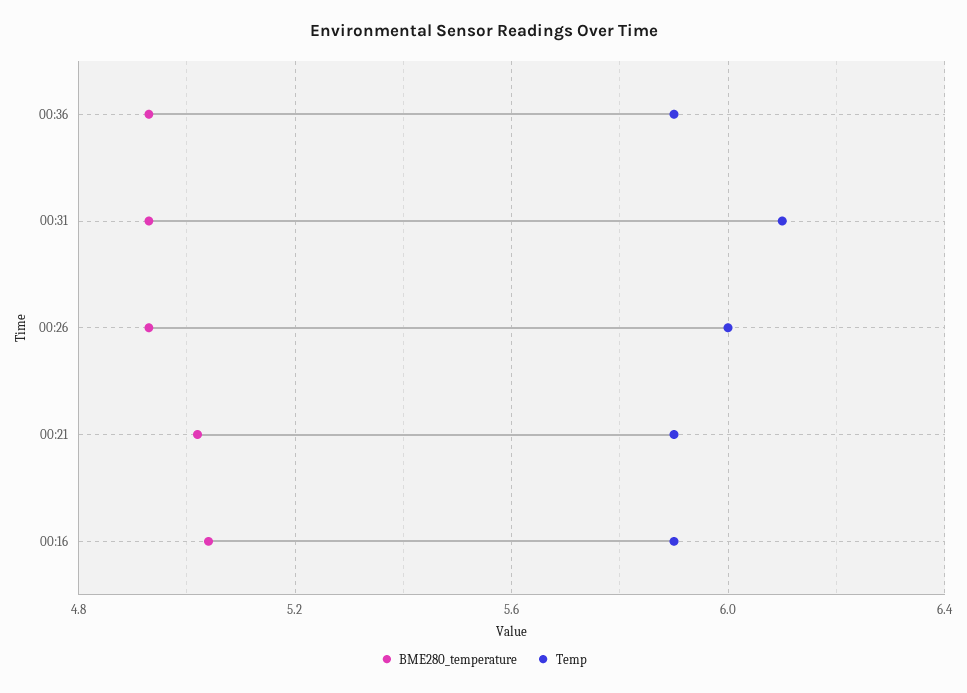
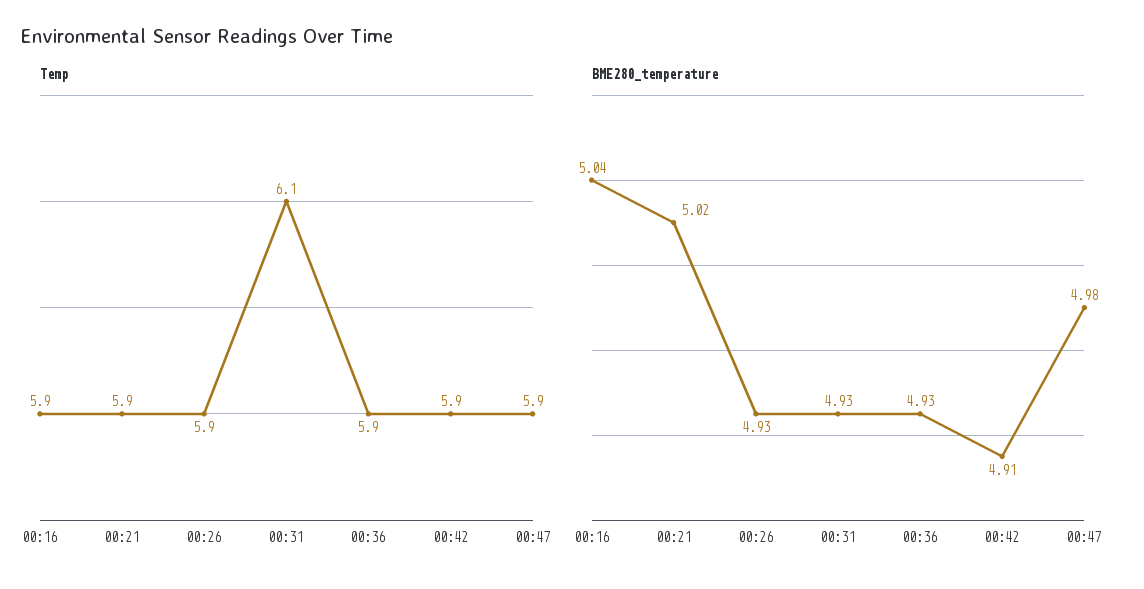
Temp, 00:26: 6 -> 5.9
Temp, 00:42: none -> 5.9
Temp, 00:47: none -> 5.9
BME280_temperature, 00:42: none -> 4.91
BME280_temperature, 00:47: none -> 4.98

